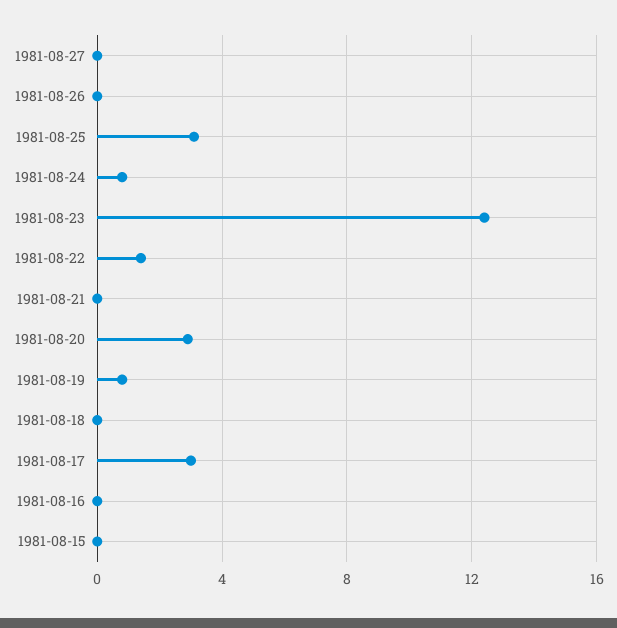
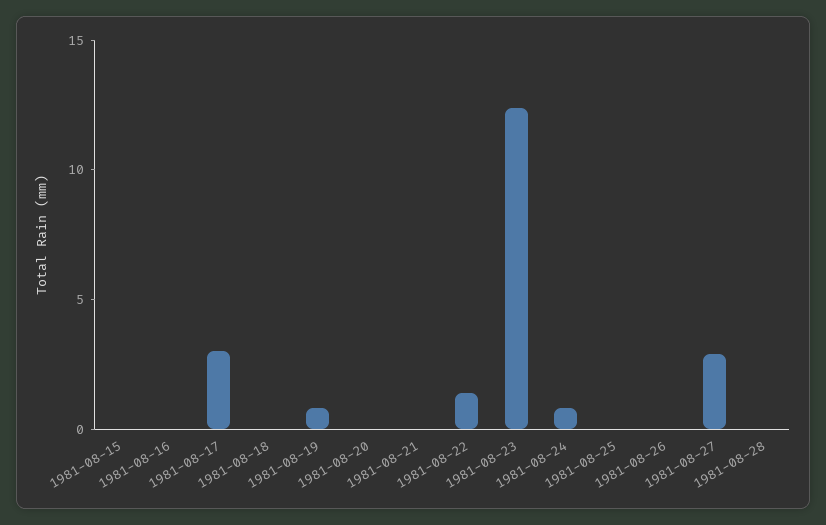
1981-08-27: 0 -> 3
1981-08-25: 3 -> 0
1981-08-20: 3 -> 0
1981-08-28: none -> 0

